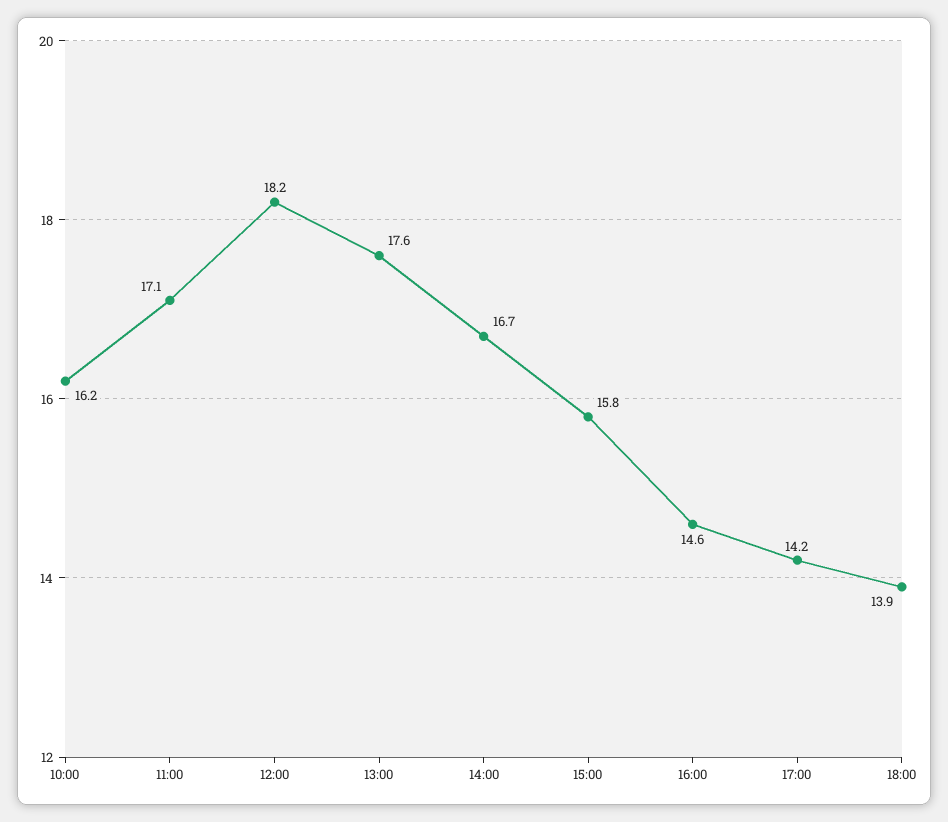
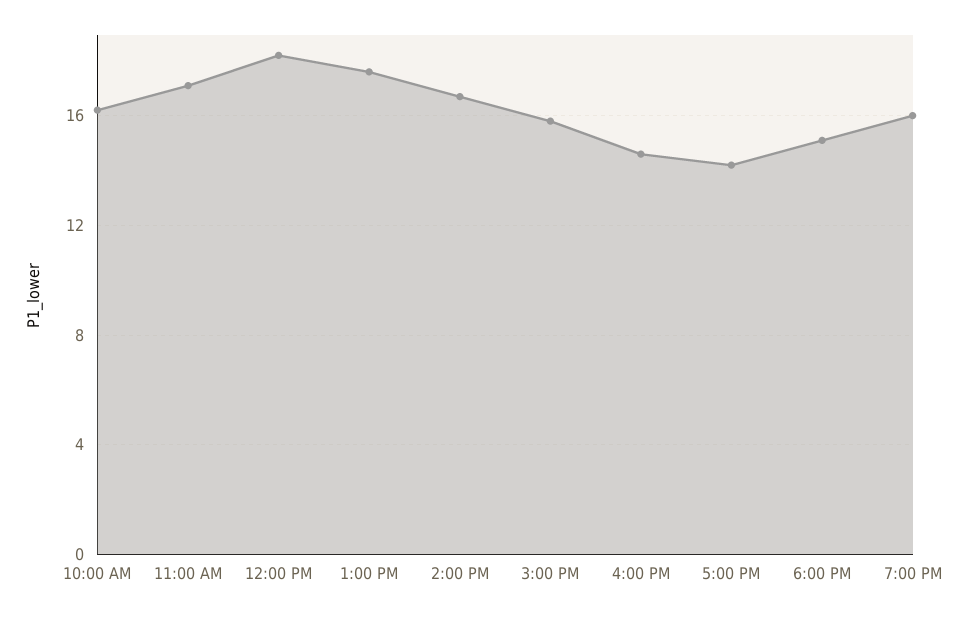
18:00: 13.9 -> 15
7:00 PM: none -> 16

